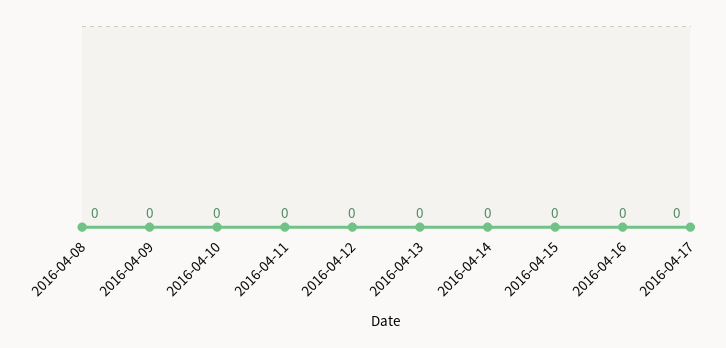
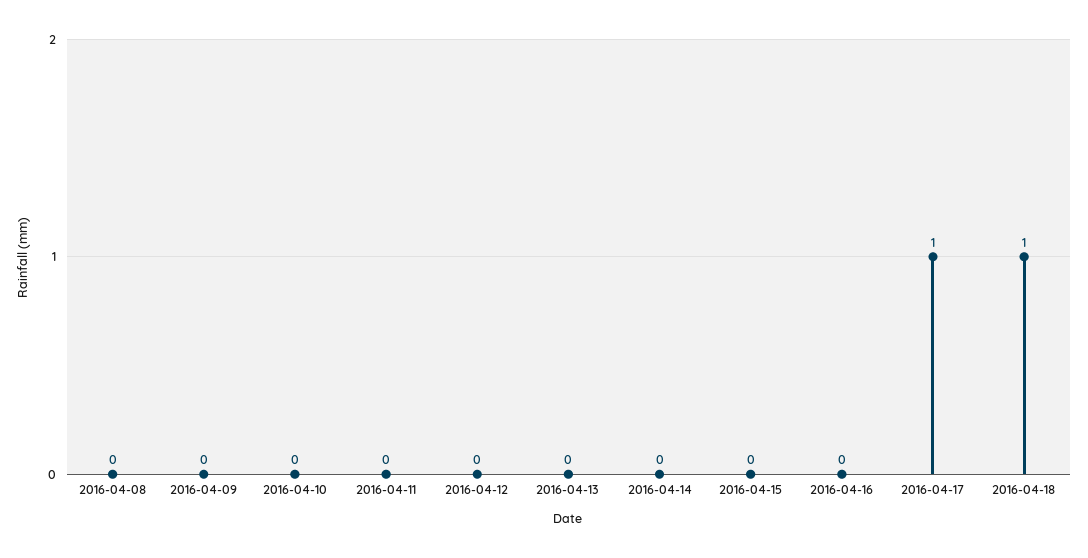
2016-04-17: 0 -> 1
2016-04-18: none -> 1

